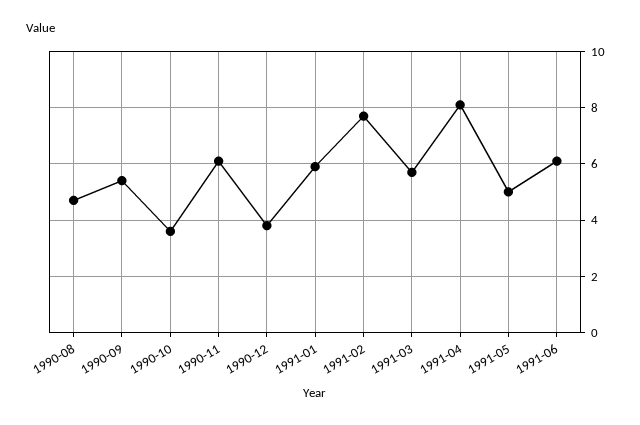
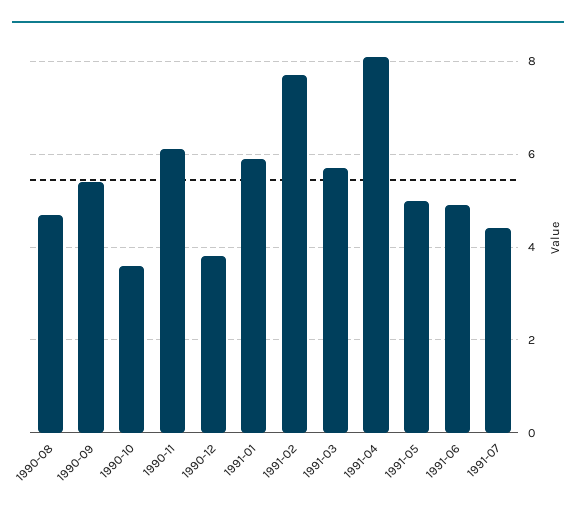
1991-06: 6 -> 5
1991-07: none -> 4.5

